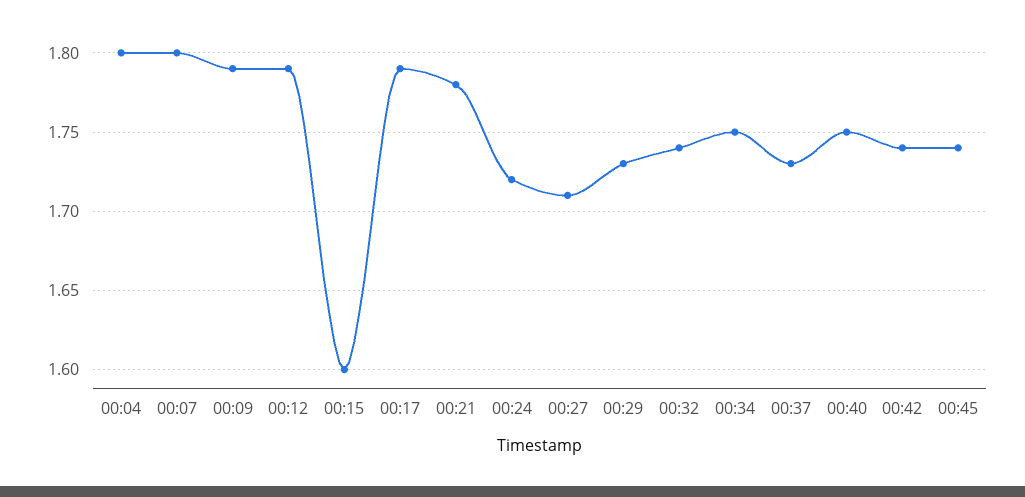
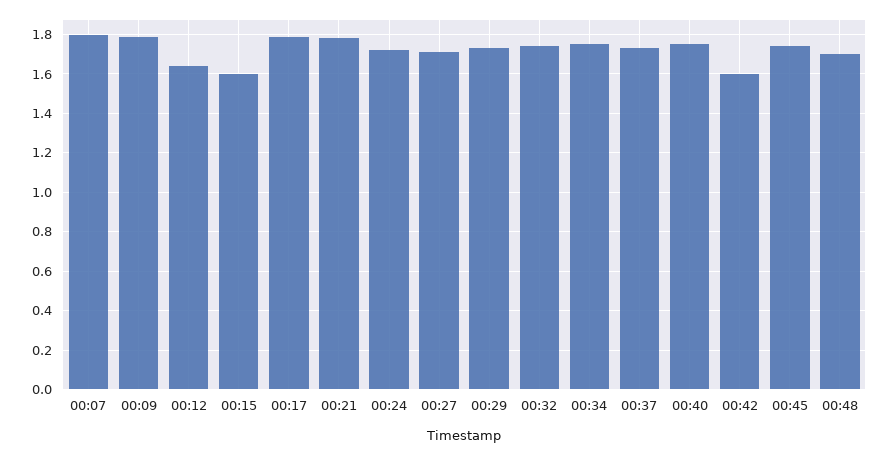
00:04: 1.8 -> none
00:12: 1.79 -> 1.65
00:42: 1.74 -> 1.6
00:48: none -> 1.7

